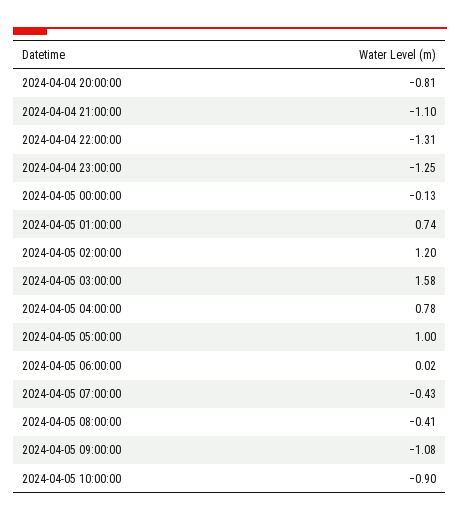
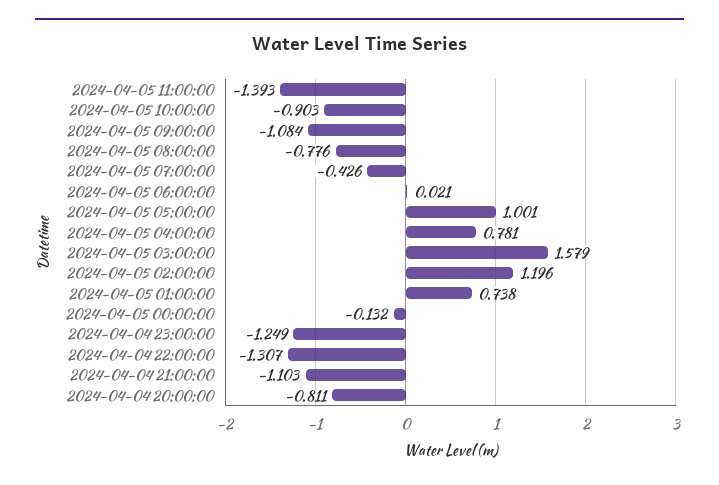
2024-04-05 08:00:00: -0.41 -> -0.776
2024-04-05 11:00:00: none -> -1.393

